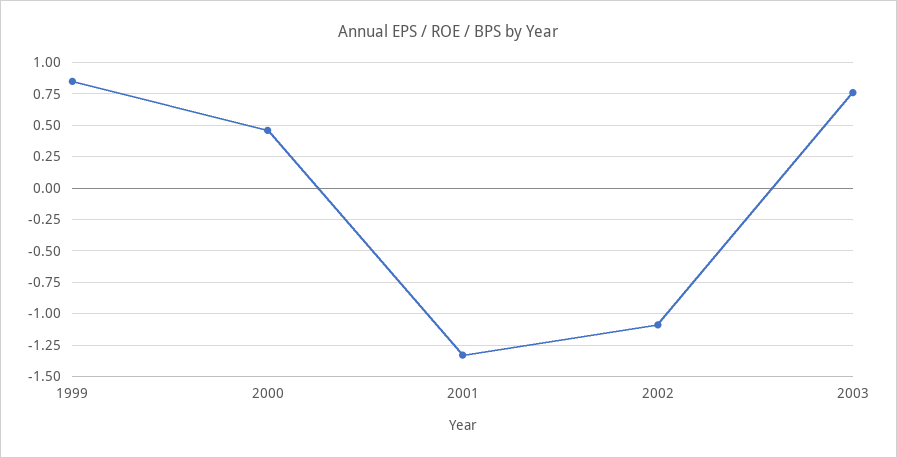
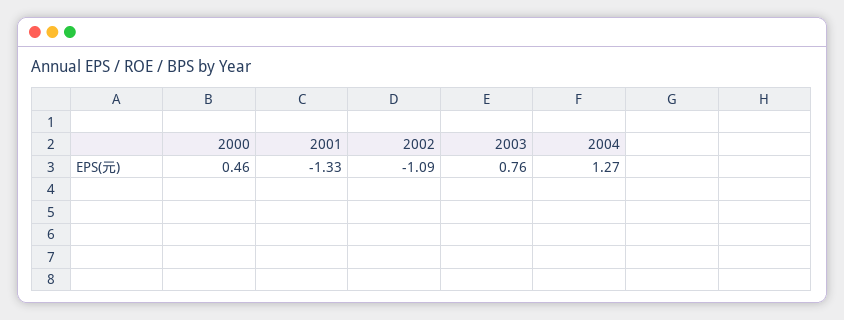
1999: 0.85 -> none
2004: none -> 1.27

